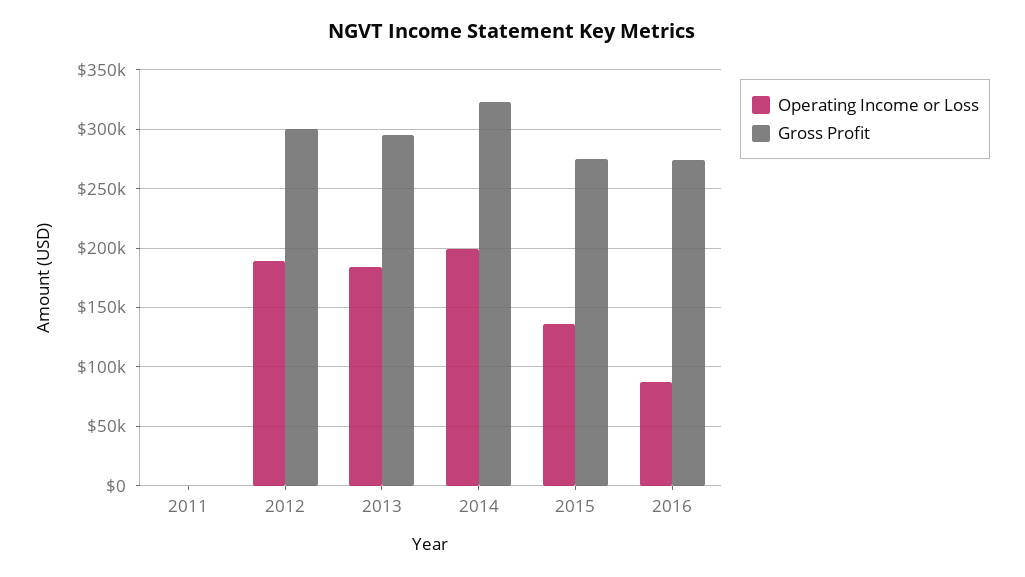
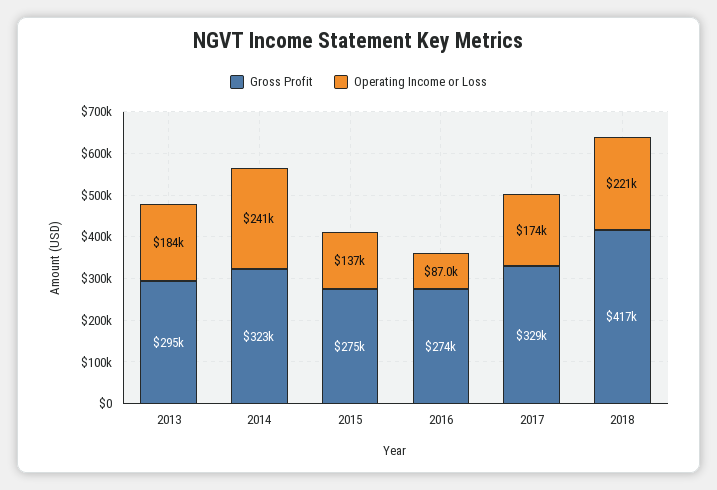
Operating Income or Loss, 2011: 0 -> none
Gross Profit, 2011: 0 -> none
Operating Income or Loss, 2012: 190000 -> none
Gross Profit, 2012: 300000 -> none
Operating Income or Loss, 2014: 200000 -> 241000
Gross Profit, 2017: none -> 329000
Operating Income or Loss, 2017: none -> 174000
Gross Profit, 2018: none -> 417000
Operating Income or Loss, 2018: none -> 221000

